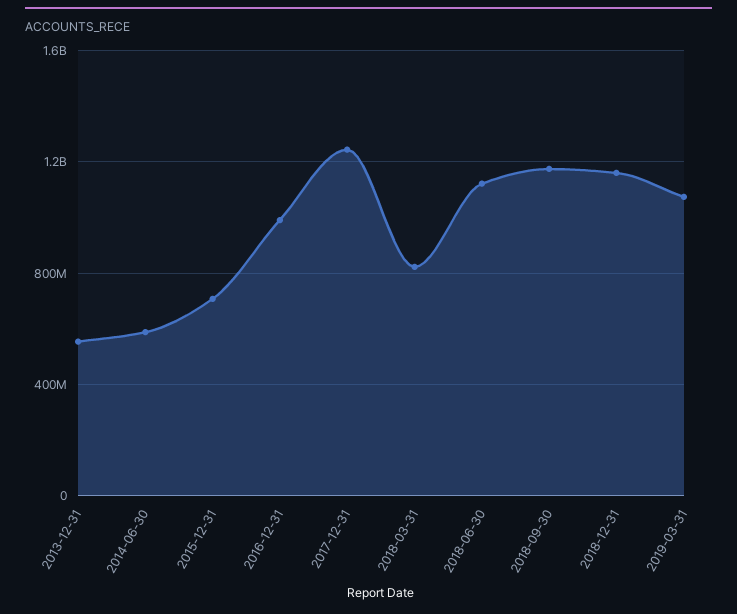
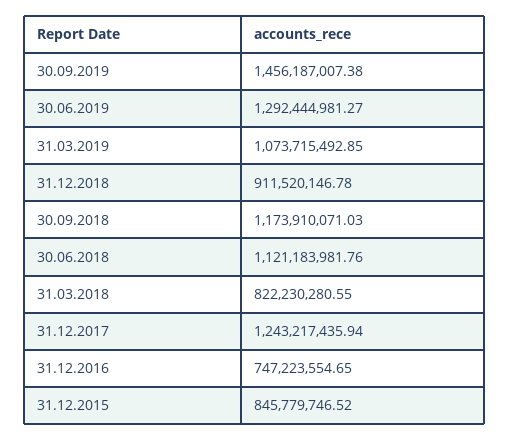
2013-12-31: 550000000 -> none
2014-06-30: 600000000 -> none
2015-12-31: 700000000 -> 845779746.52
2016-12-31: 1000000000 -> 747223554.65
2018-12-31: 1150000000 -> 911520146.78
30.09.2019: none -> 1456187007.38
30.06.2019: none -> 1292444981.27

